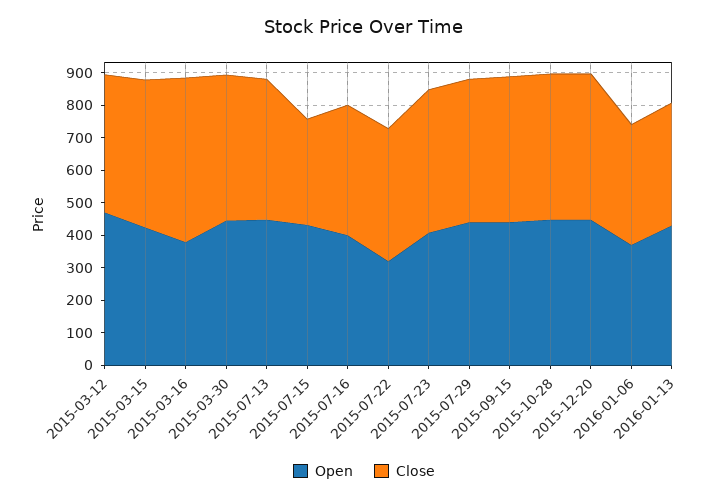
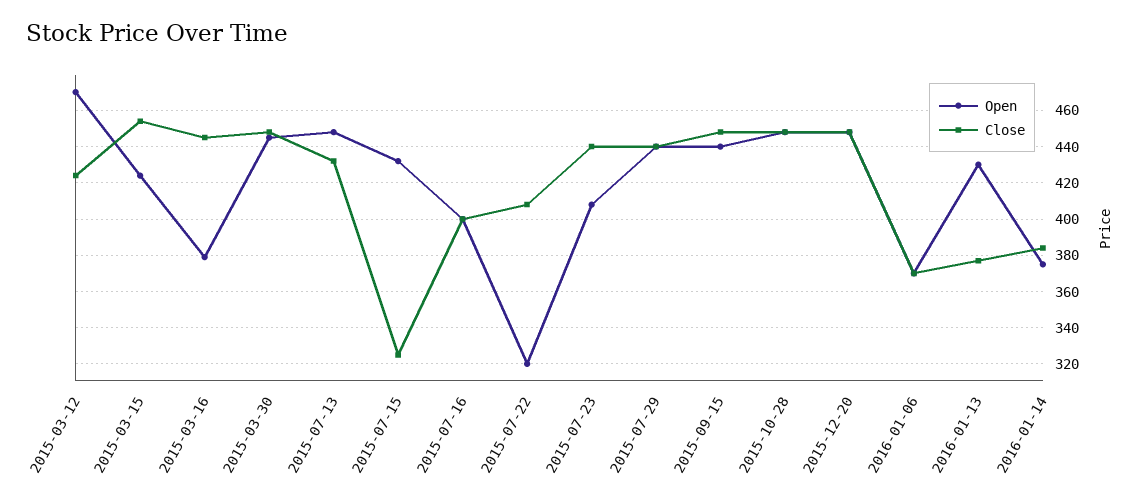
Close, 2015-03-16: 500 -> 445
Open, 2016-01-14: none -> 375
Close, 2016-01-14: none -> 385

